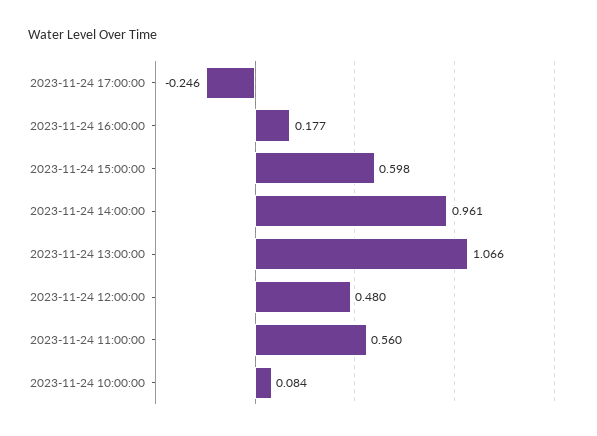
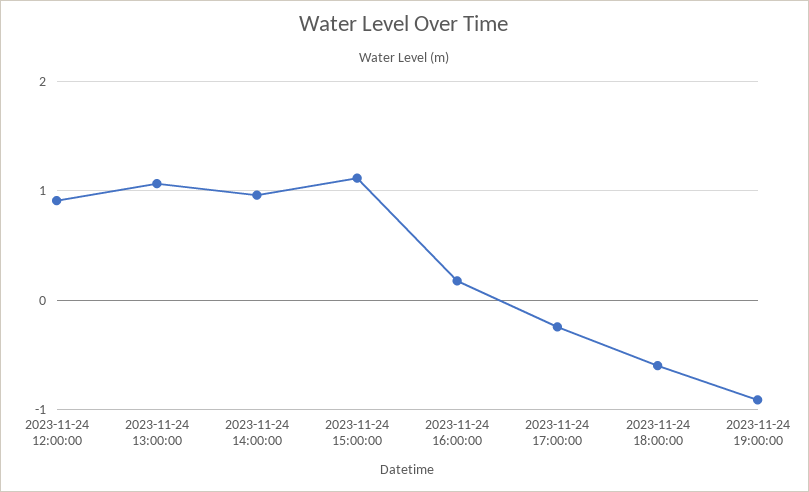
2023-11-24 15:00:00: 0.598 -> 1.1
2023-11-24 12:00:00: 0.48 -> 0.9
2023-11-24 11:00:00: 0.56 -> none
2023-11-24 10:00:00: 0.084 -> none
2023-11-24 18:00:00: none -> -0.6
2023-11-24 19:00:00: none -> -0.9

